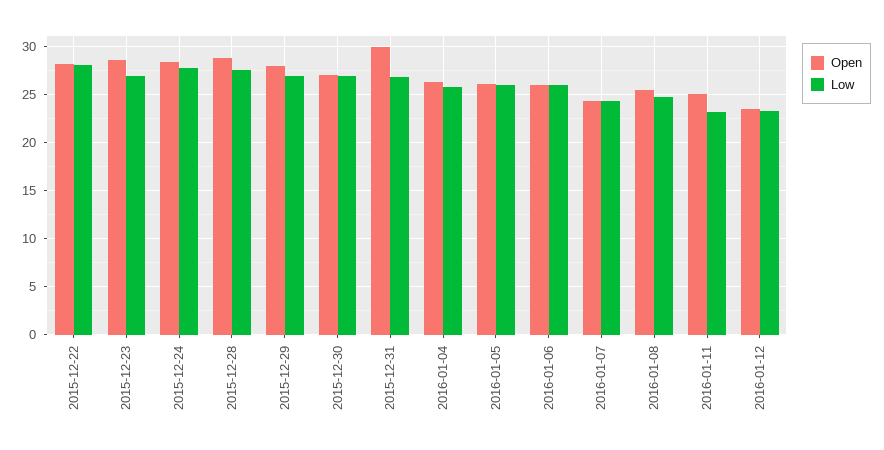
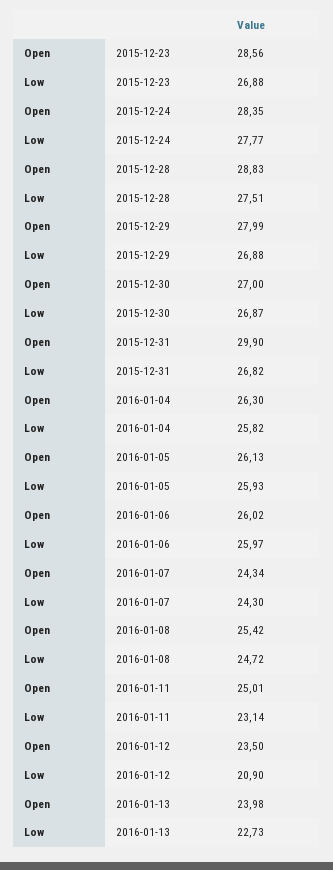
Open, 2015-12-22: 28 -> none
Low, 2015-12-22: 28 -> none
Low, 2016-01-12: 23 -> 20.9
Open, 2016-01-13: none -> 23.98
Low, 2016-01-13: none -> 22.73

